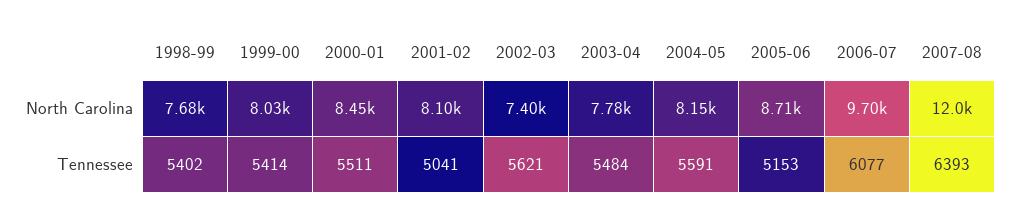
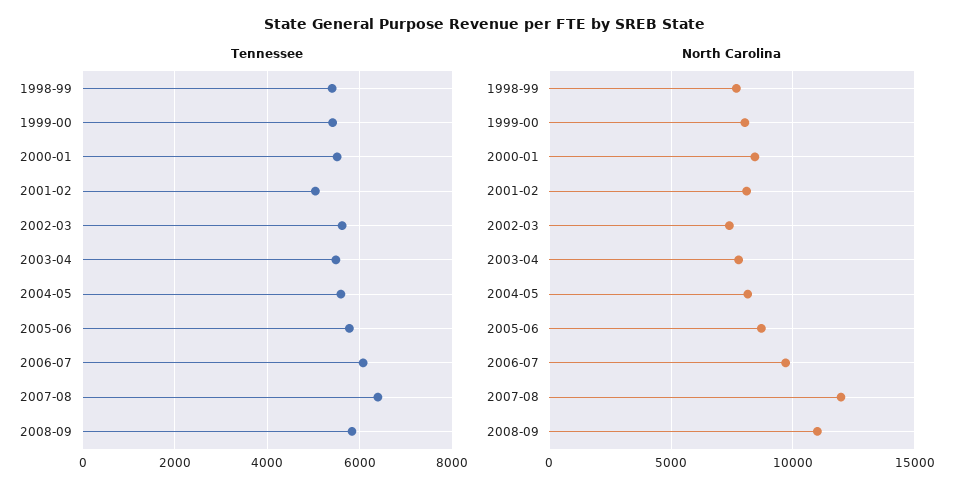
Tennessee, 2005-06: 5153 -> 5800
Tennessee, 2008-09: none -> 5800
North Carolina, 2008-09: none -> 11000

